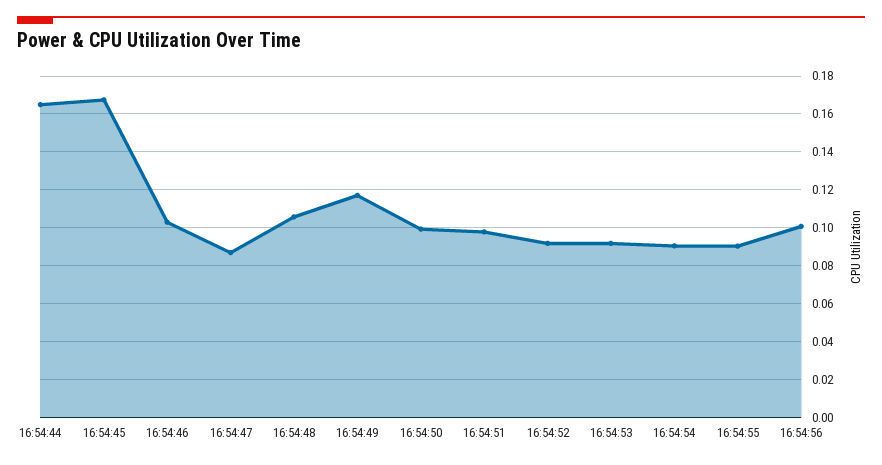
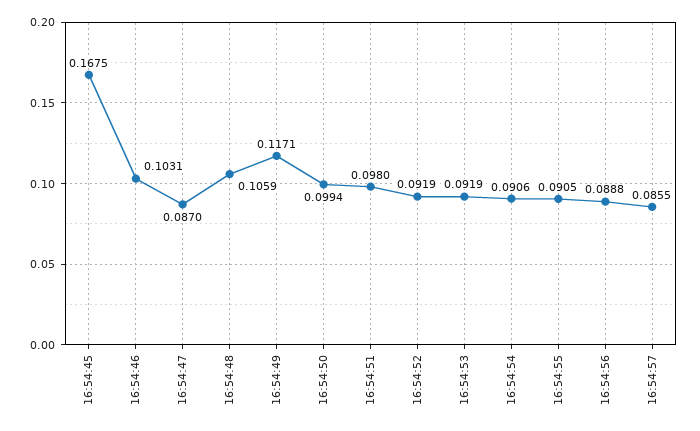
16:54:44: 0.165 -> none
16:54:56: 0.1 -> 0.0888
16:54:57: none -> 0.0855

